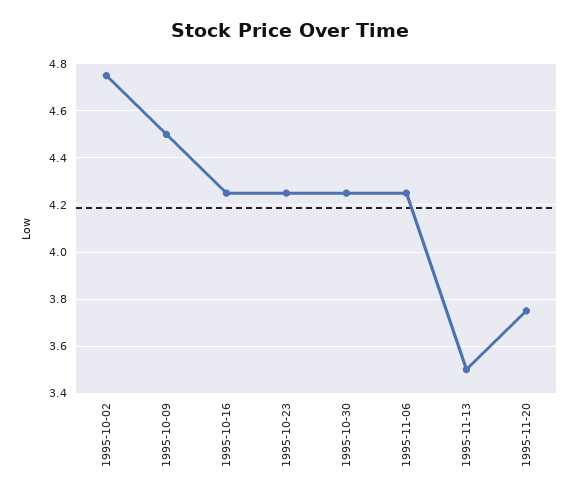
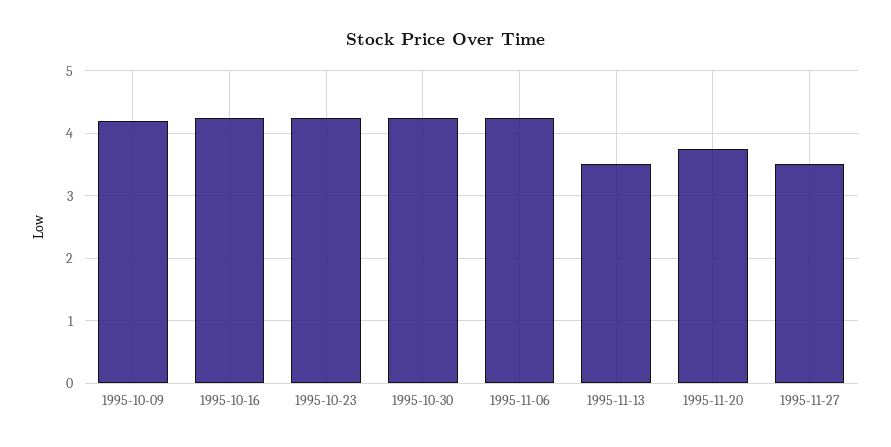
1995-10-02: 4.75 -> none
1995-10-09: 4.5 -> 4.2
1995-11-27: none -> 3.5

